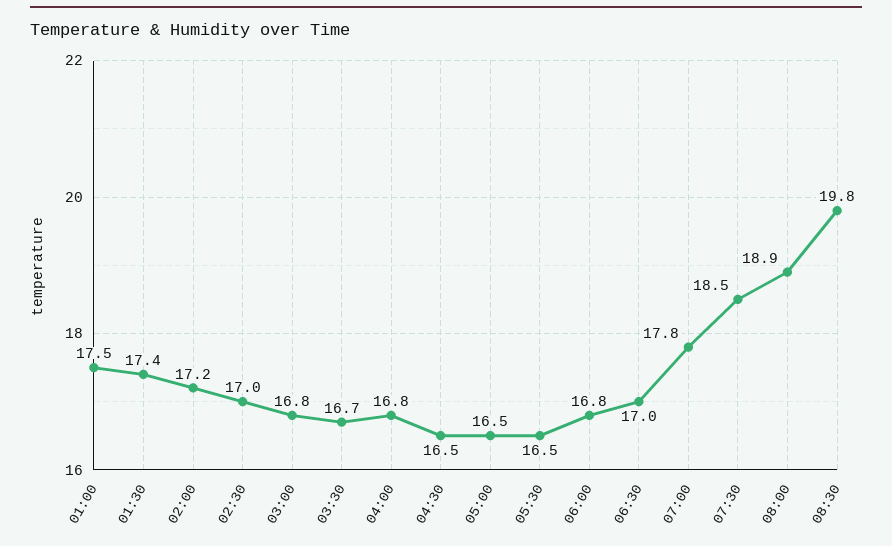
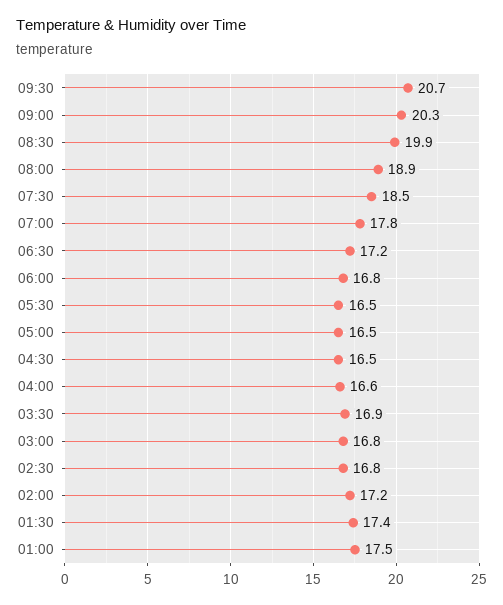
02:30: 17 -> 16.8
03:30: 16.7 -> 16.9
04:00: 16.8 -> 16.6
06:30: 17 -> 17.2
08:30: 19.8 -> 19.9
09:30: none -> 20.7
09:00: none -> 20.3

